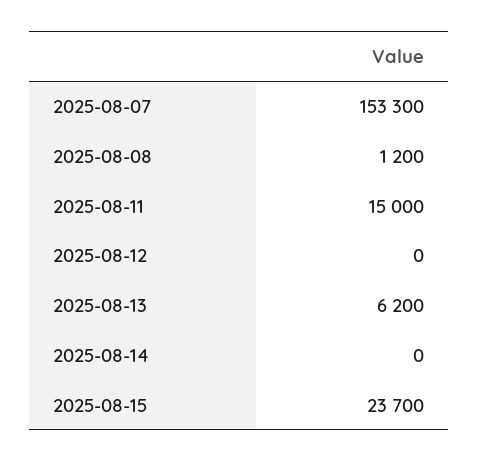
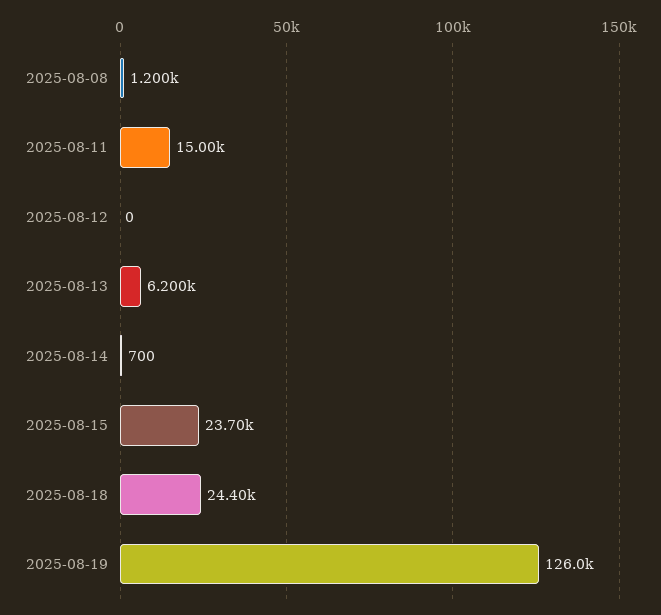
2025-08-07: 153300 -> none
2025-08-14: 0 -> 700
2025-08-18: none -> 24400
2025-08-19: none -> 126000

